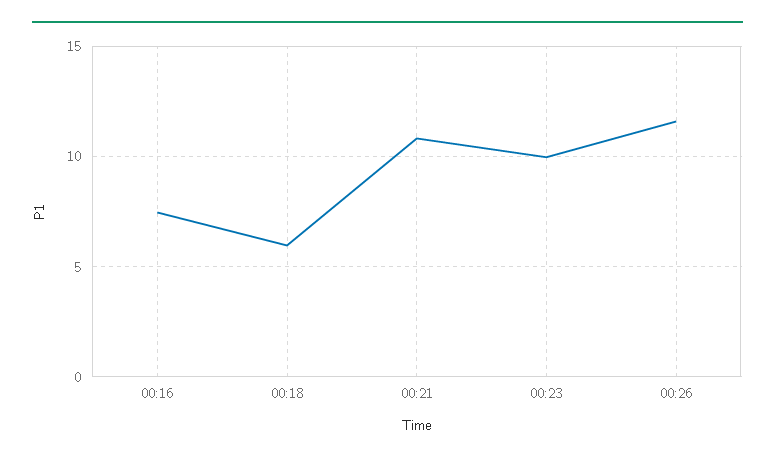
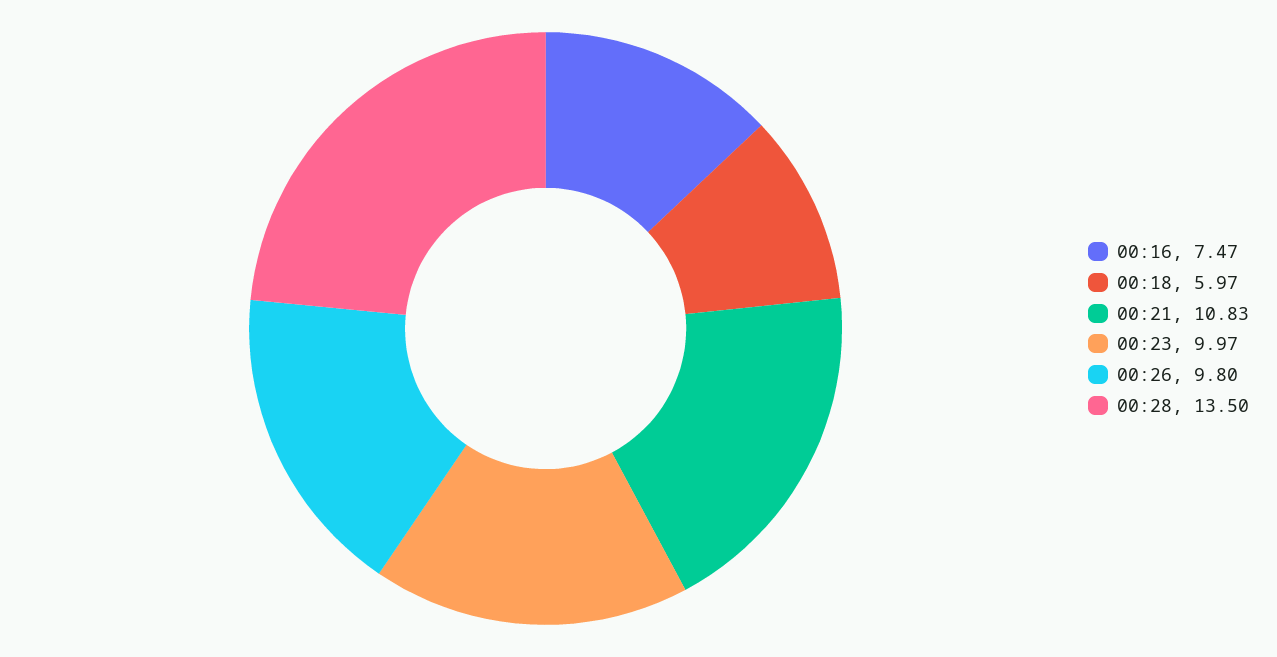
00:26: 11.5 -> 9.8
00:28: none -> 13.5

